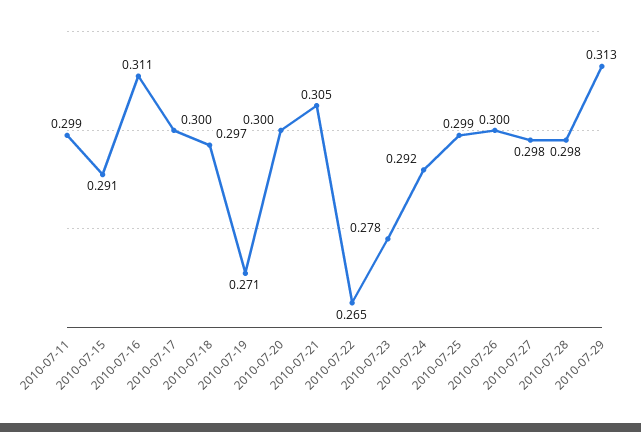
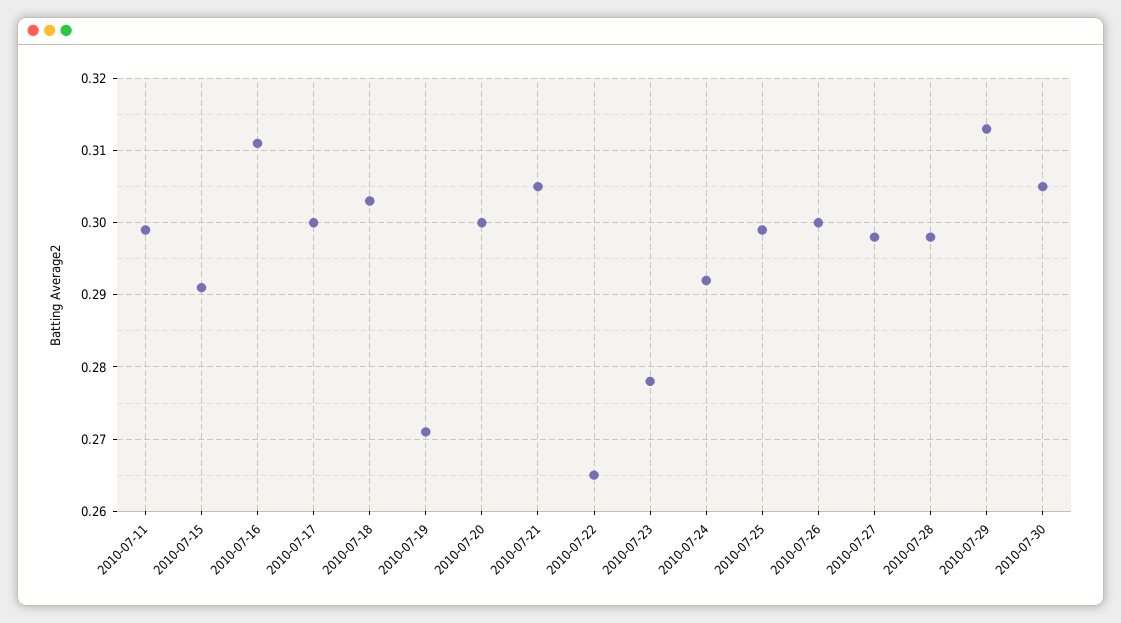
2010-07-18: 0.297 -> 0.303
2010-07-30: none -> 0.305

